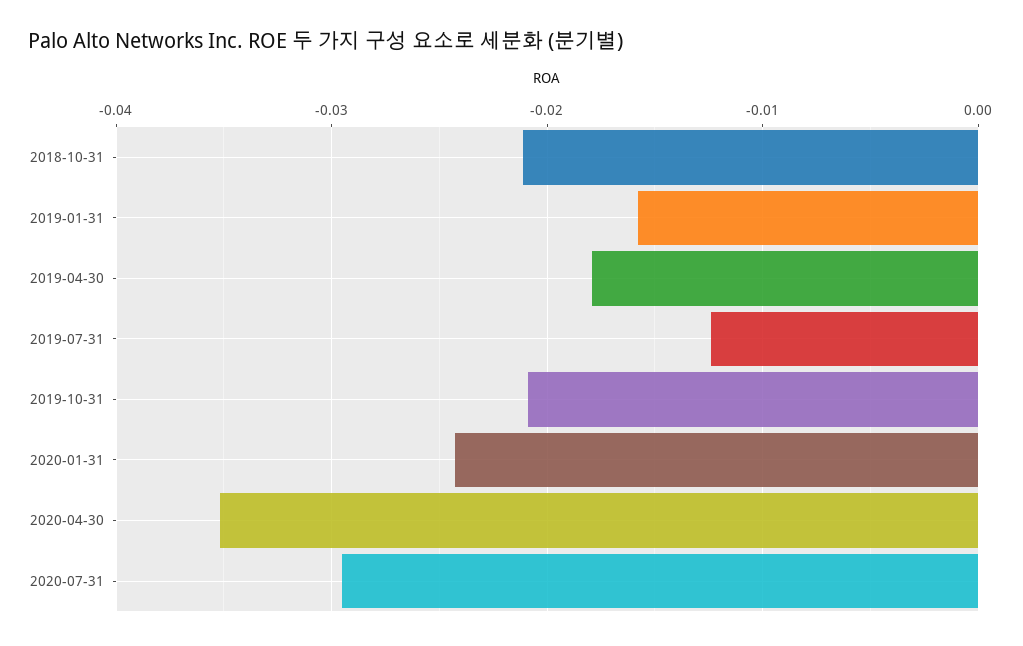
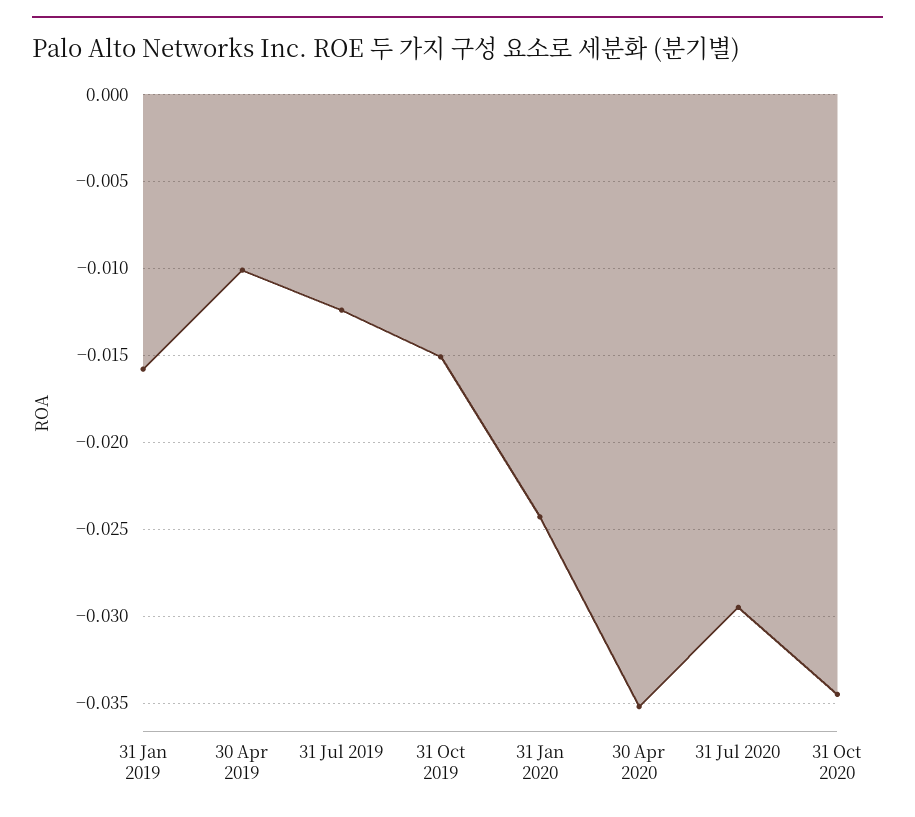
2018-10-31: -0.021 -> none
2019-04-30: -0.018 -> -0.01
2019-10-31: -0.021 -> -0.015
31 Oct 2020: none -> -0.0345

